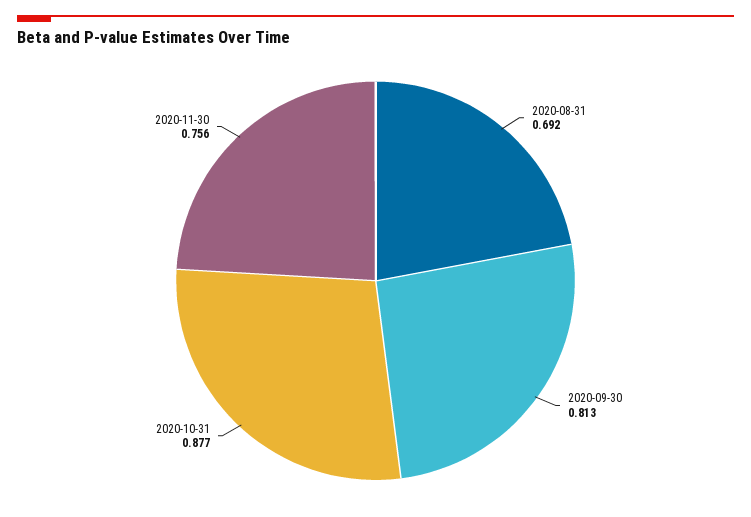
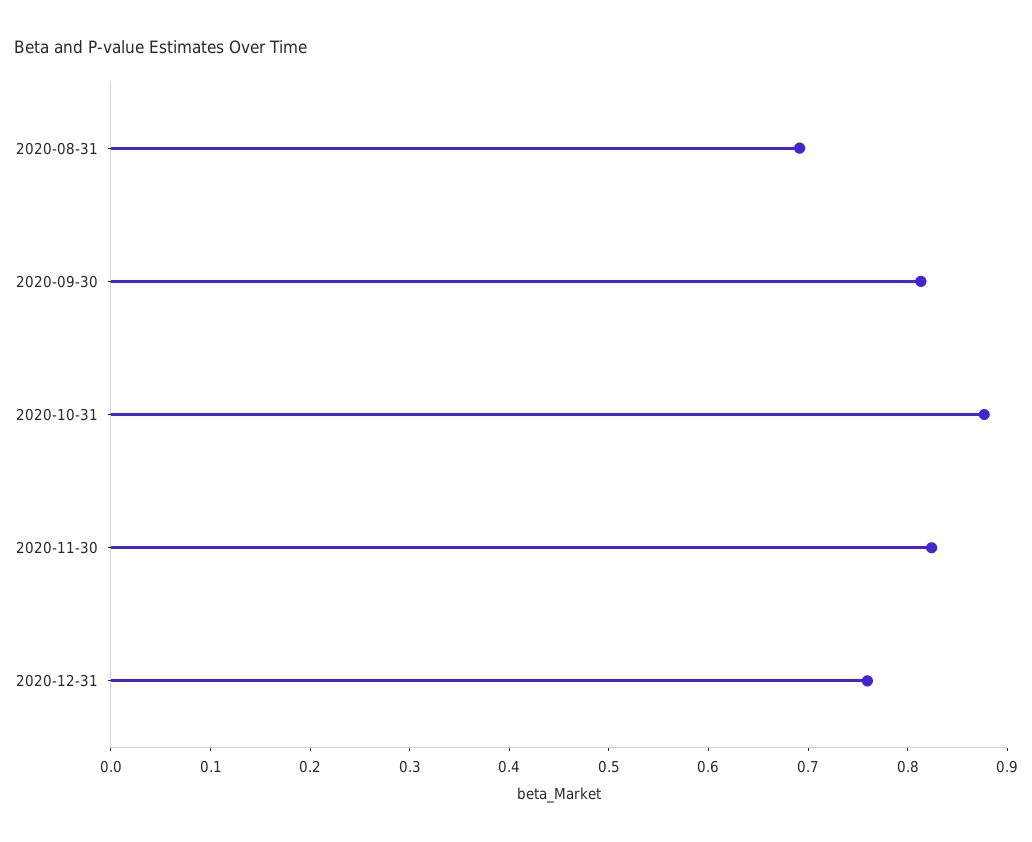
2020-11-30: 0.756 -> 0.82
2020-12-31: none -> 0.76

